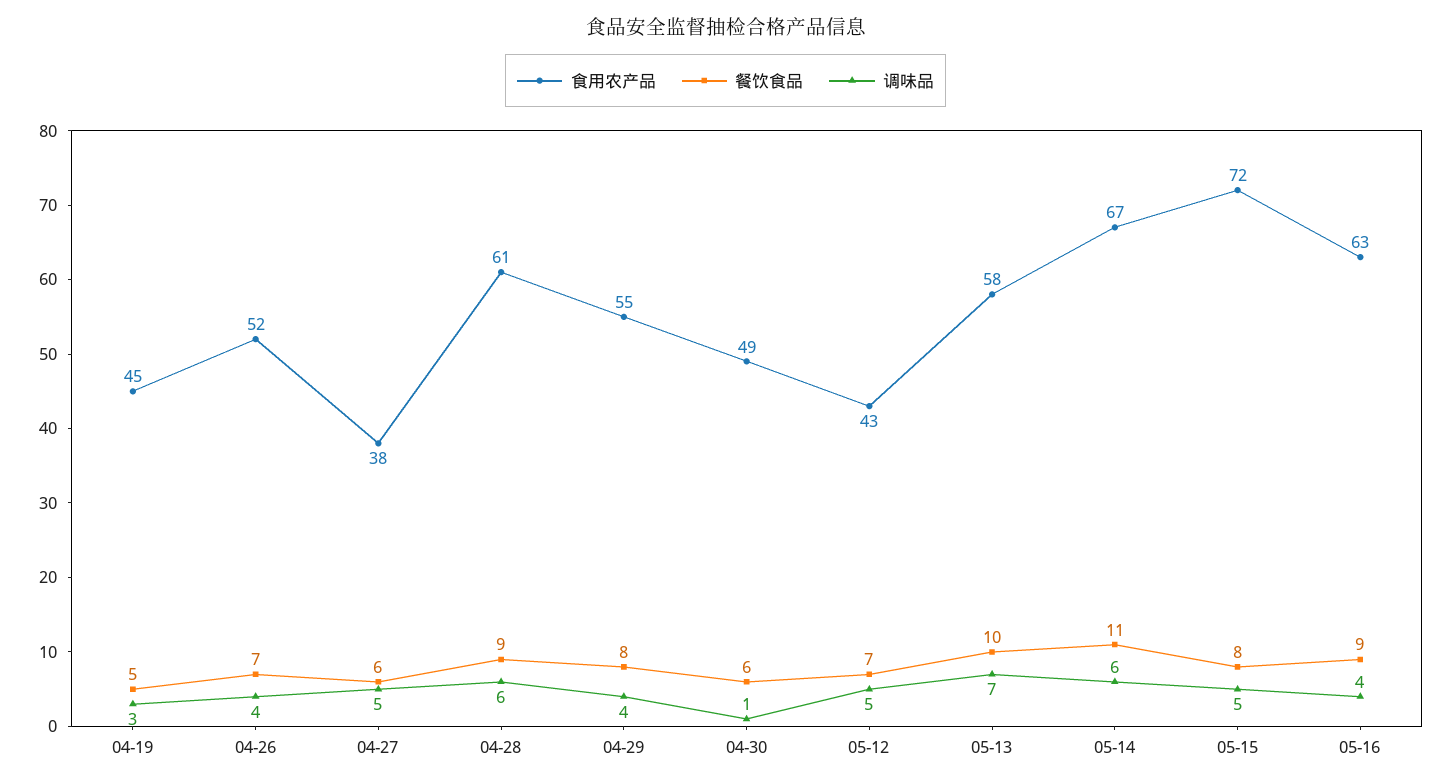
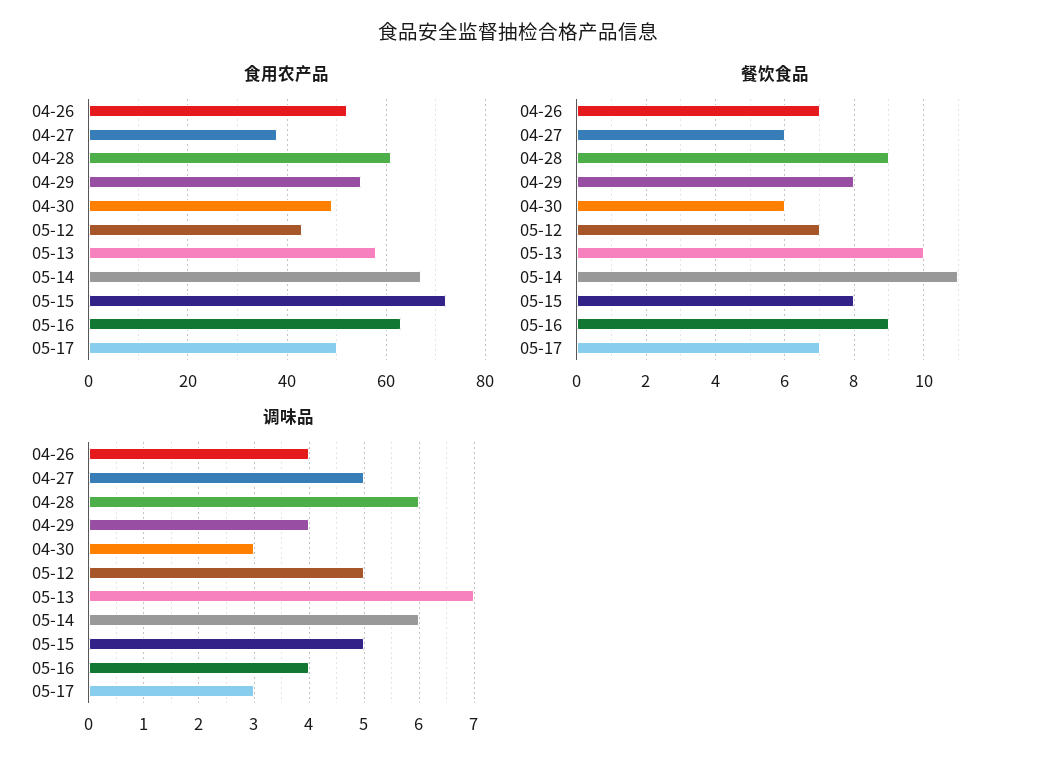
食用农产品, 04-19: 45 -> none
餐饮食品, 04-19: 5 -> none
调味品, 04-19: 3 -> none
调味品, 04-30: 1 -> 3
食用农产品, 05-17: none -> 50
餐饮食品, 05-17: none -> 7
调味品, 05-17: none -> 3

